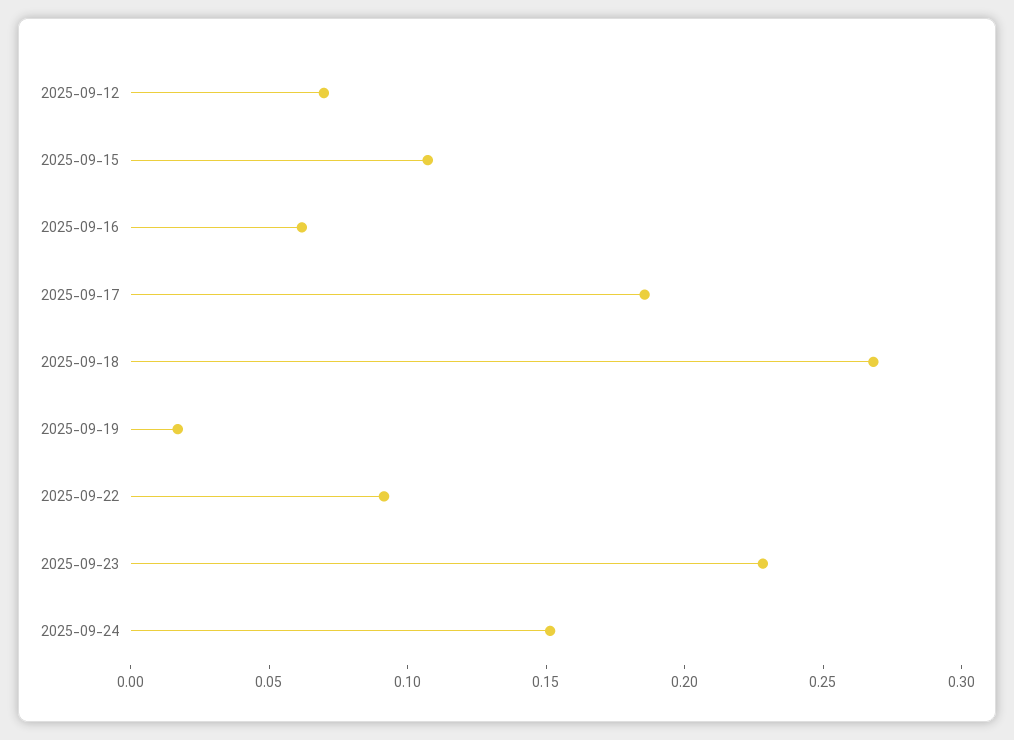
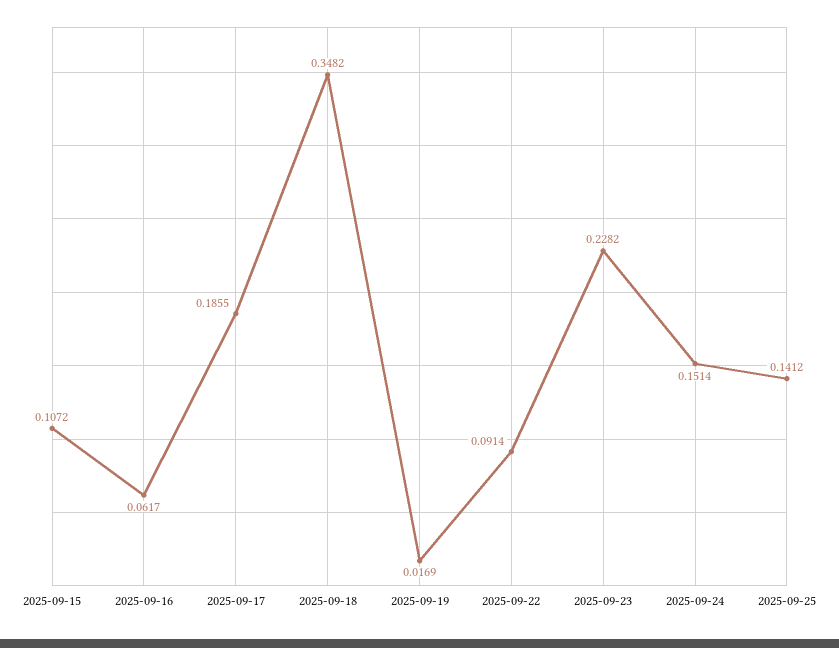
2025-09-12: 0.07 -> none
2025-09-18: 0.27 -> 0.3482
2025-09-25: none -> 0.1412

